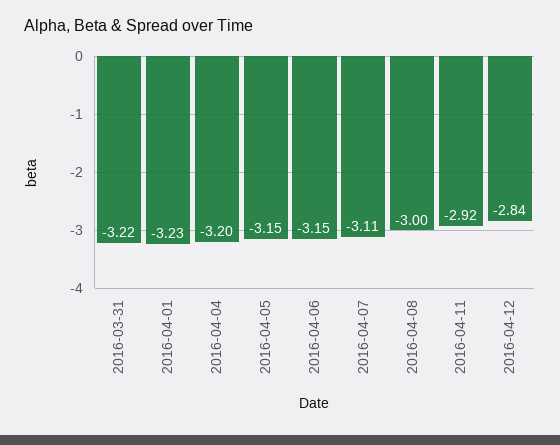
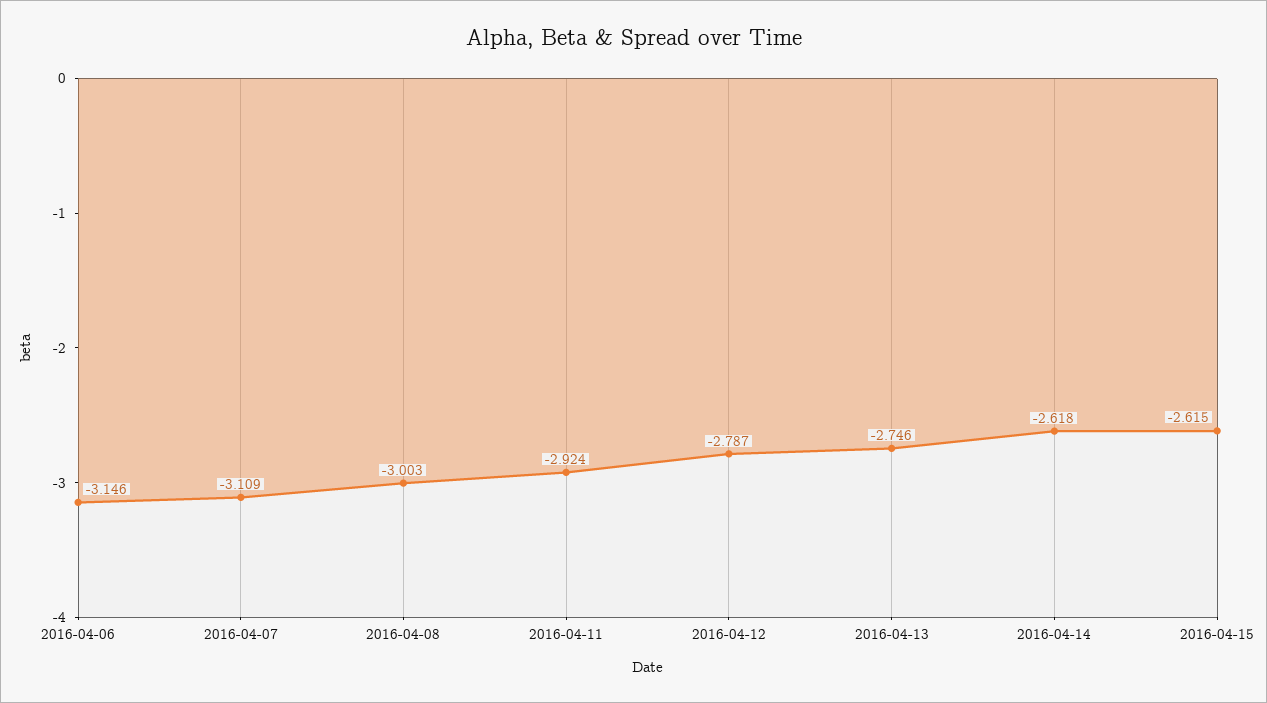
2016-03-31: -3.22 -> none
2016-04-01: -3.23 -> none
2016-04-04: -3.2 -> none
2016-04-05: -3.15 -> none
2016-04-12: -2.84 -> -2.787
2016-04-13: none -> -2.746
2016-04-14: none -> -2.618
2016-04-15: none -> -2.615

